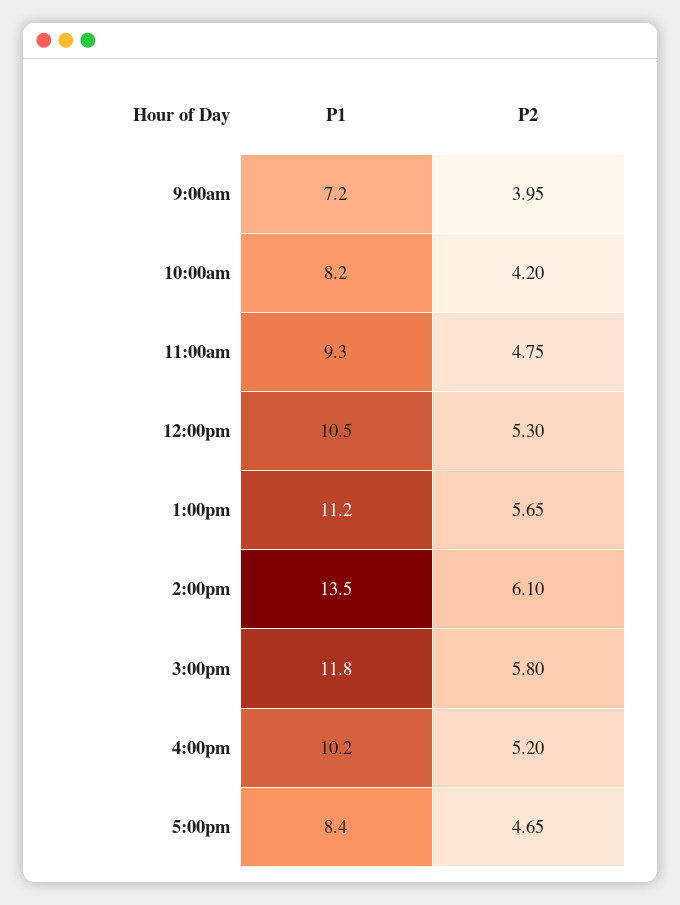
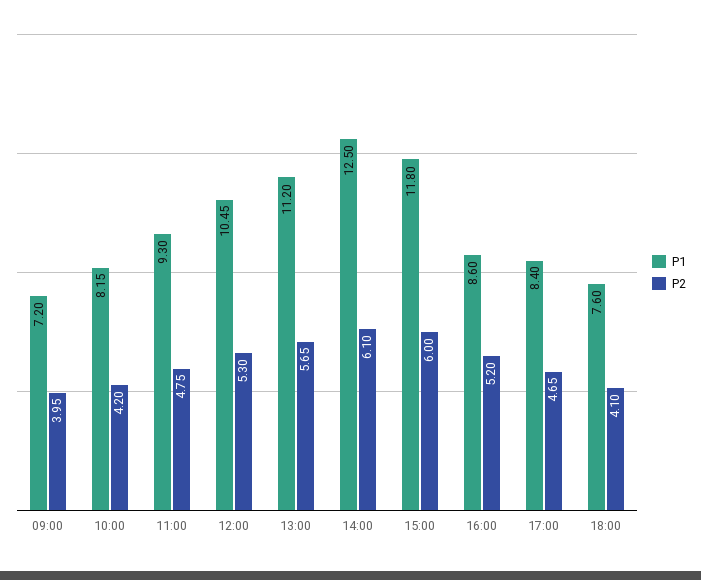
P1, 2:00pm: 13.5 -> 12.5
P2, 3:00pm: 5.8 -> 6
P1, 4:00pm: 10.2 -> 8.6
P1, 18:00: none -> 7.6
P2, 18:00: none -> 4.1

